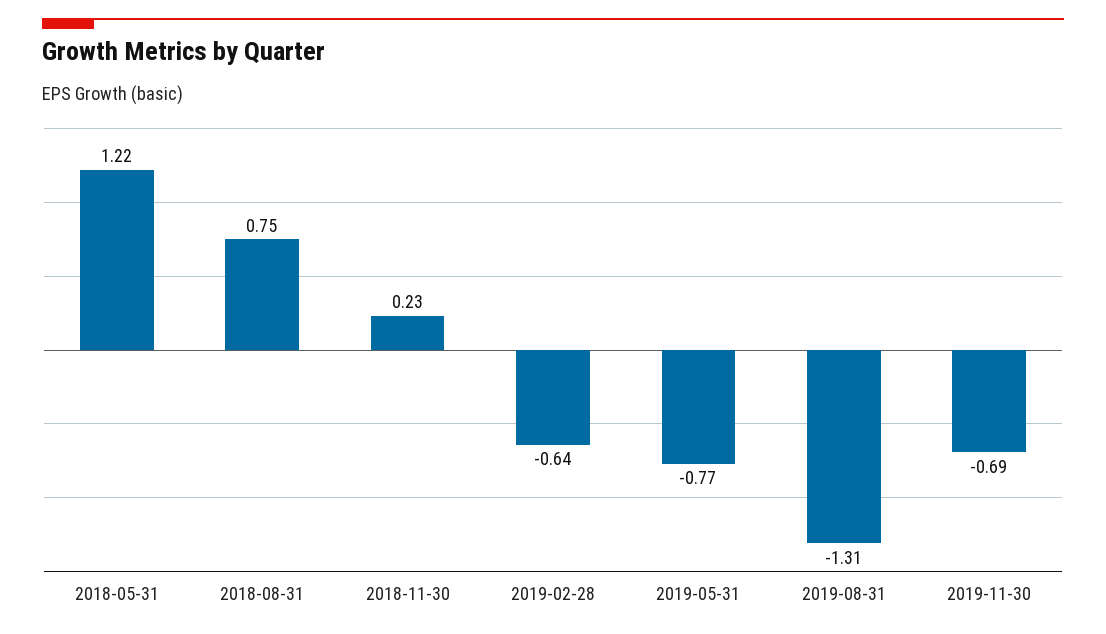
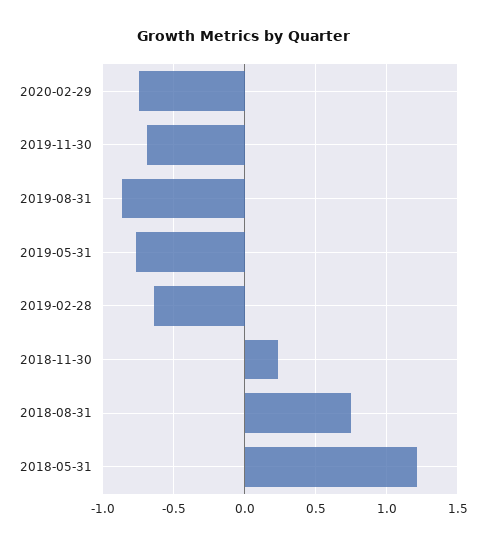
2019-08-31: -1.31 -> -0.85
2020-02-29: none -> -0.75

